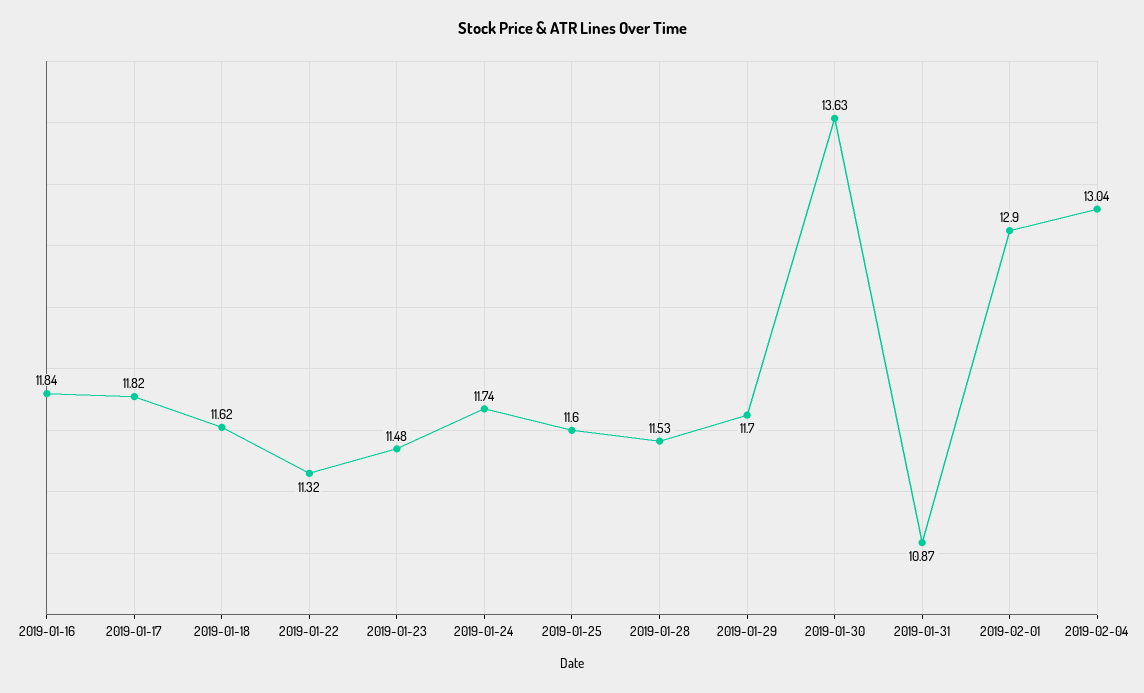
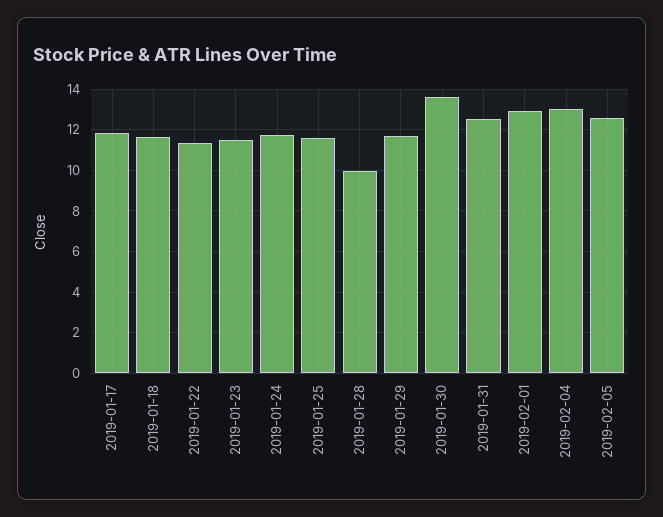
2019-01-16: 11.84 -> none
2019-01-28: 11.53 -> 10
2019-01-31: 10.87 -> 12.5
2019-02-05: none -> 12.5

